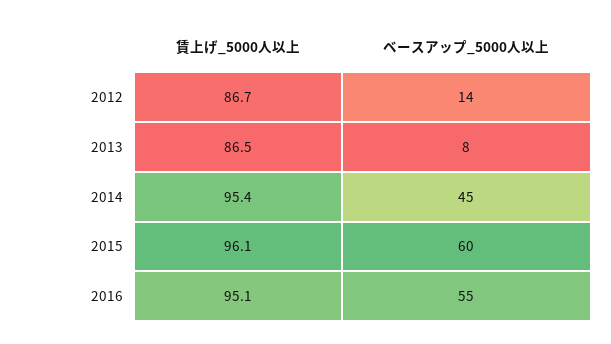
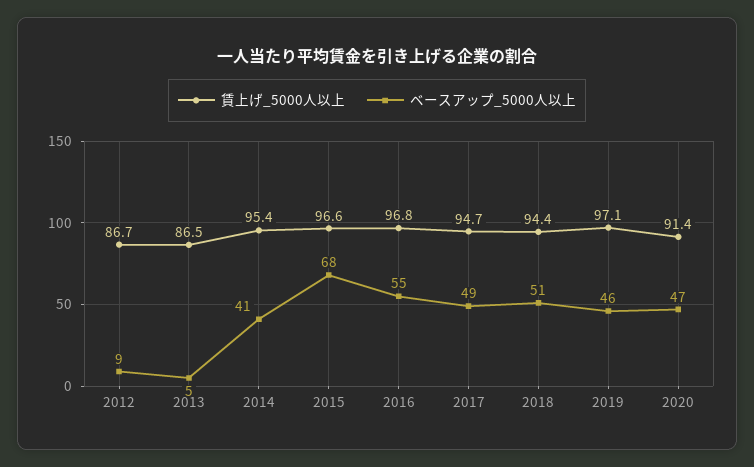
ベースアップ_5000人以上, 2012: 14 -> 9
ベースアップ_5000人以上, 2013: 8 -> 5
ベースアップ_5000人以上, 2014: 45 -> 41
賃上げ_5000人以上, 2015: 96.1 -> 96.6
ベースアップ_5000人以上, 2015: 60 -> 68
賃上げ_5000人以上, 2016: 95.1 -> 96.8
賃上げ_5000人以上, 2017: none -> 94.7
ベースアップ_5000人以上, 2017: none -> 49
賃上げ_5000人以上, 2018: none -> 94.4
ベースアップ_5000人以上, 2018: none -> 51
賃上げ_5000人以上, 2019: none -> 97.1
ベースアップ_5000人以上, 2019: none -> 46
賃上げ_5000人以上, 2020: none -> 91.4
ベースアップ_5000人以上, 2020: none -> 47

